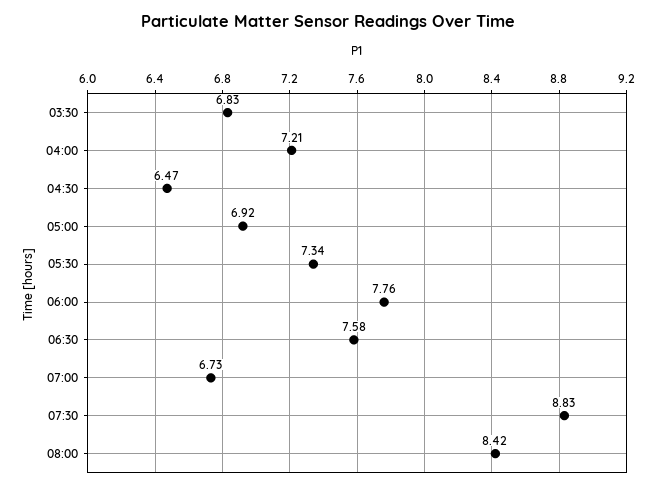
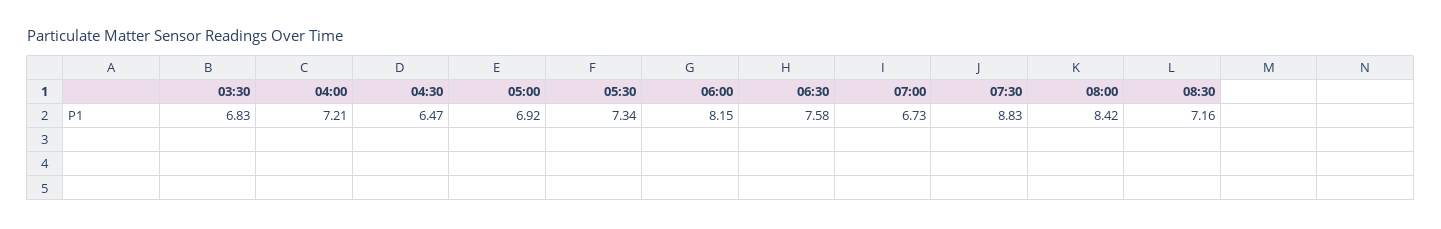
06:00: 7.76 -> 8.15
08:30: none -> 7.16

